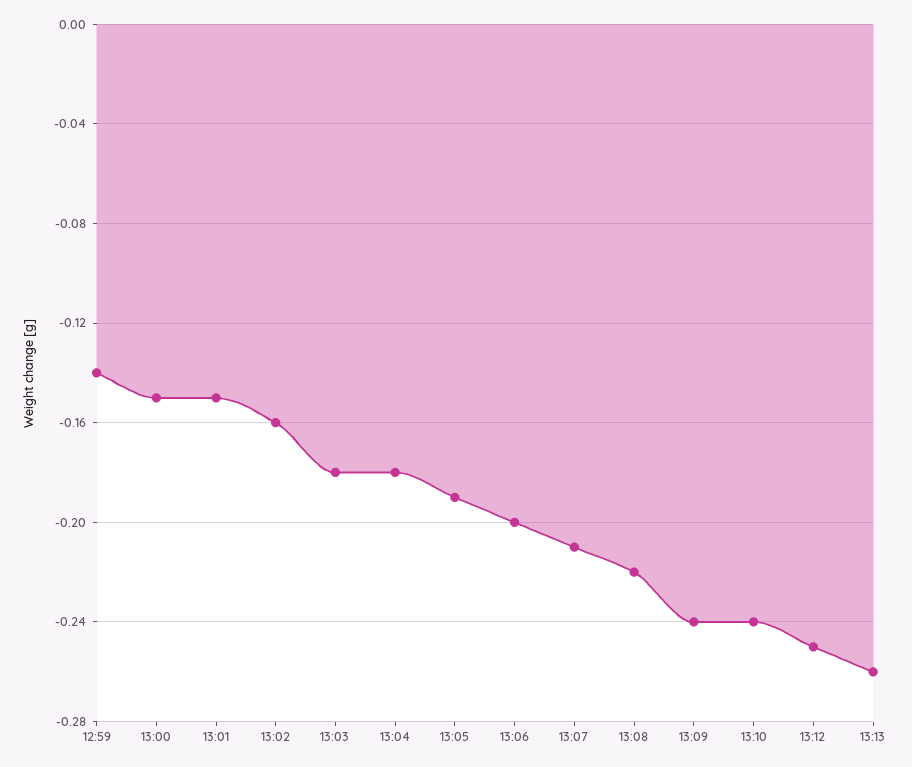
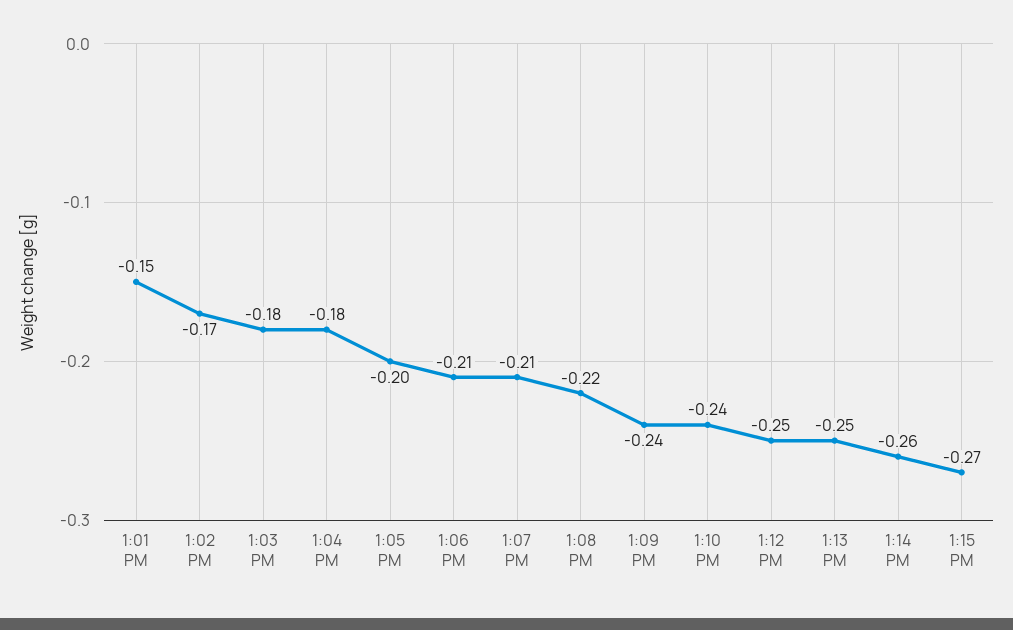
12:59: -0.14 -> none
13:00: -0.15 -> none
13:02: -0.16 -> -0.17
13:05: -0.19 -> -0.2
13:06: -0.2 -> -0.21
13:13: -0.26 -> -0.25
1:14 PM: none -> -0.26
1:15 PM: none -> -0.27

